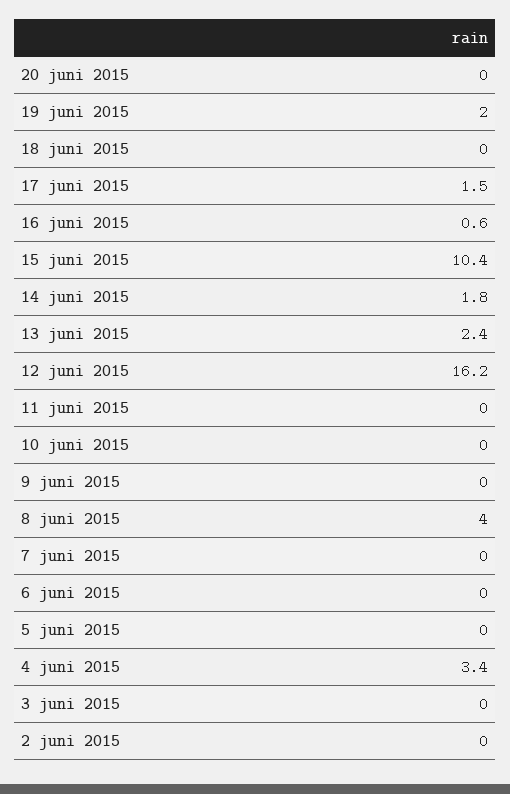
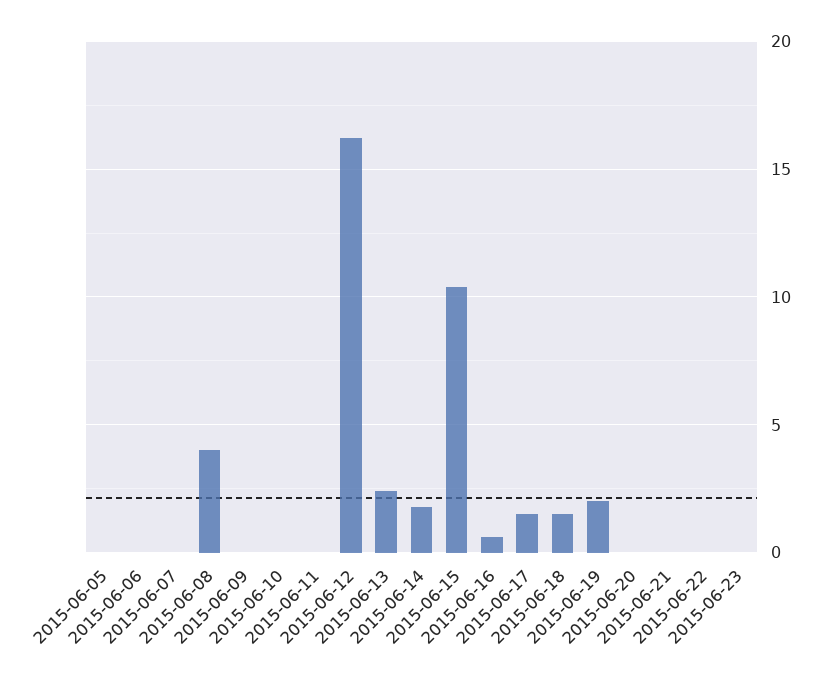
18 juni 2015: 0 -> 1.5
4 juni 2015: 3.4 -> none
3 juni 2015: 0 -> none
2 juni 2015: 0 -> none
2015-06-21: none -> 0
2015-06-22: none -> 0
2015-06-23: none -> 0

